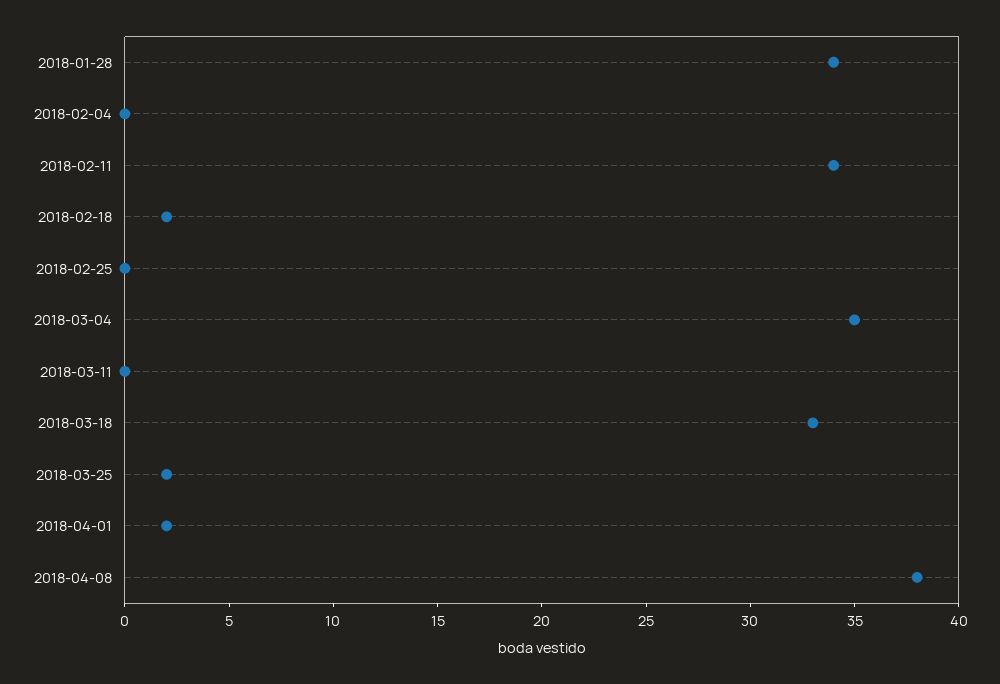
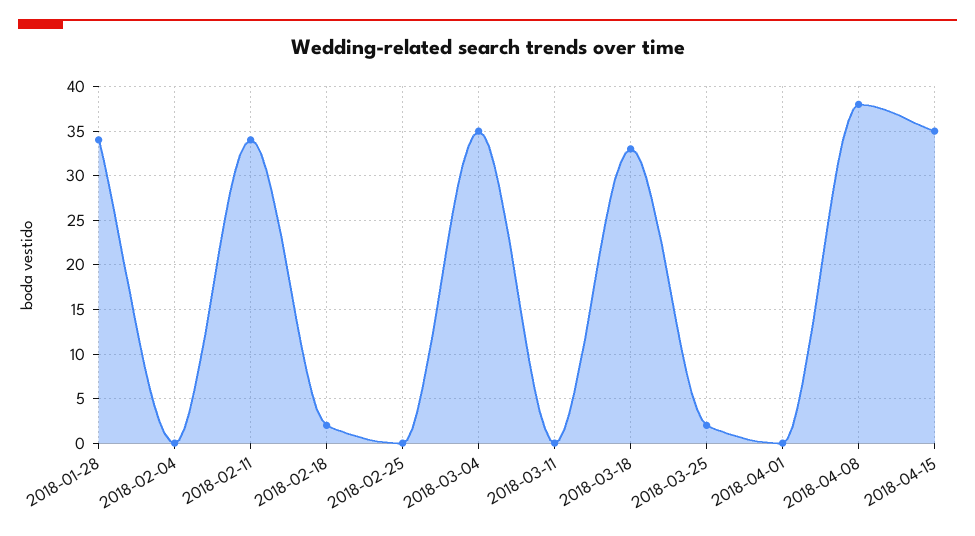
2018-04-01: 2 -> 0
2018-04-15: none -> 35

